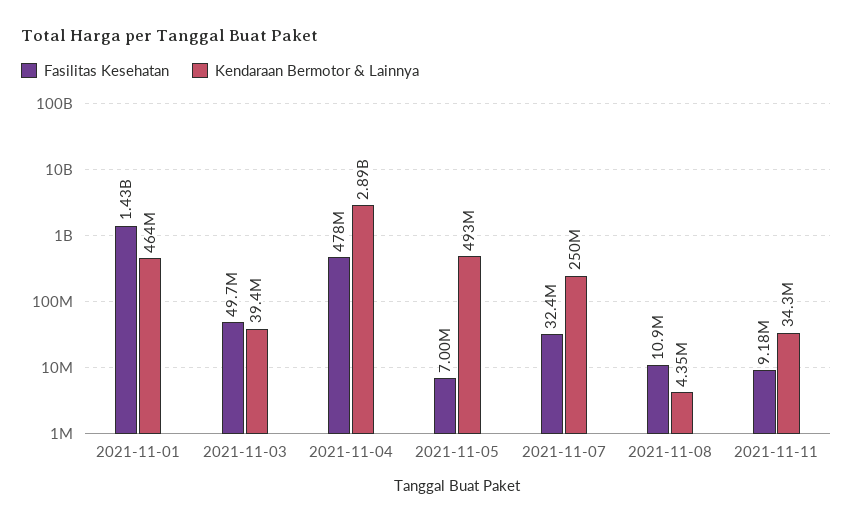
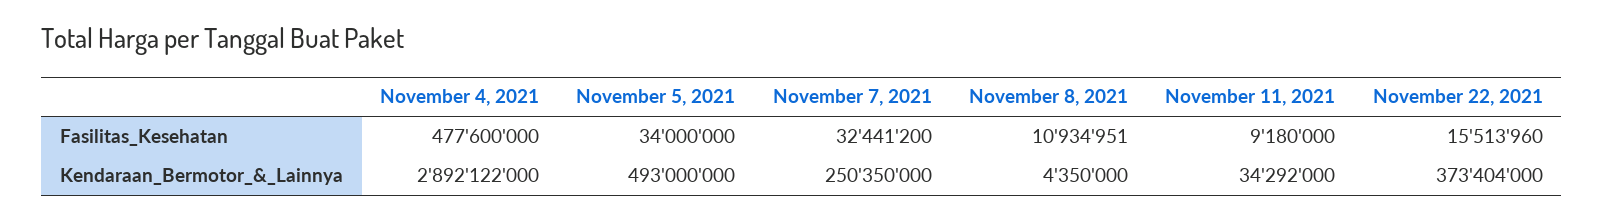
Fasilitas Kesehatan, 2021-11-01: 1430000000 -> none
Kendaraan Bermotor & Lainnya, 2021-11-01: 464000000 -> none
Fasilitas Kesehatan, 2021-11-03: 49700000 -> none
Kendaraan Bermotor & Lainnya, 2021-11-03: 39400000 -> none
Fasilitas Kesehatan, 2021-11-05: 7000000 -> 34000000
Fasilitas Kesehatan, November 22, 2021: none -> 15513960
Kendaraan Bermotor & Lainnya, November 22, 2021: none -> 373404000

